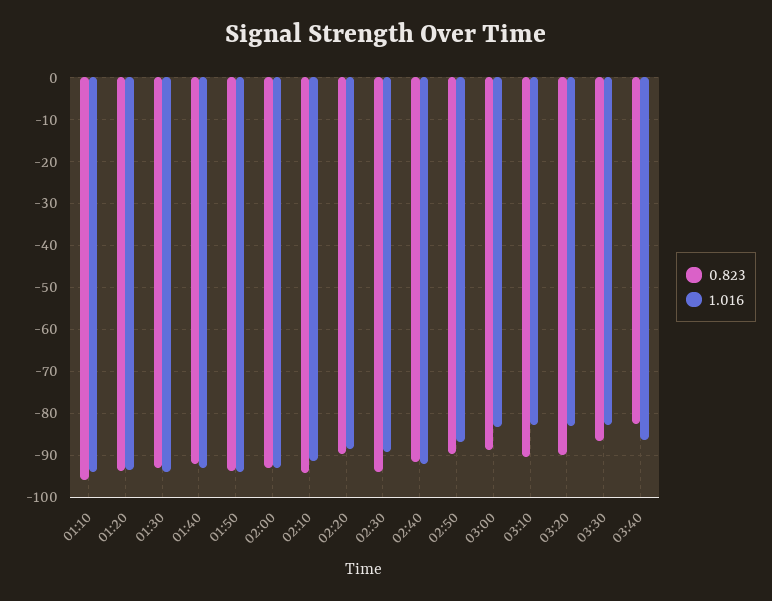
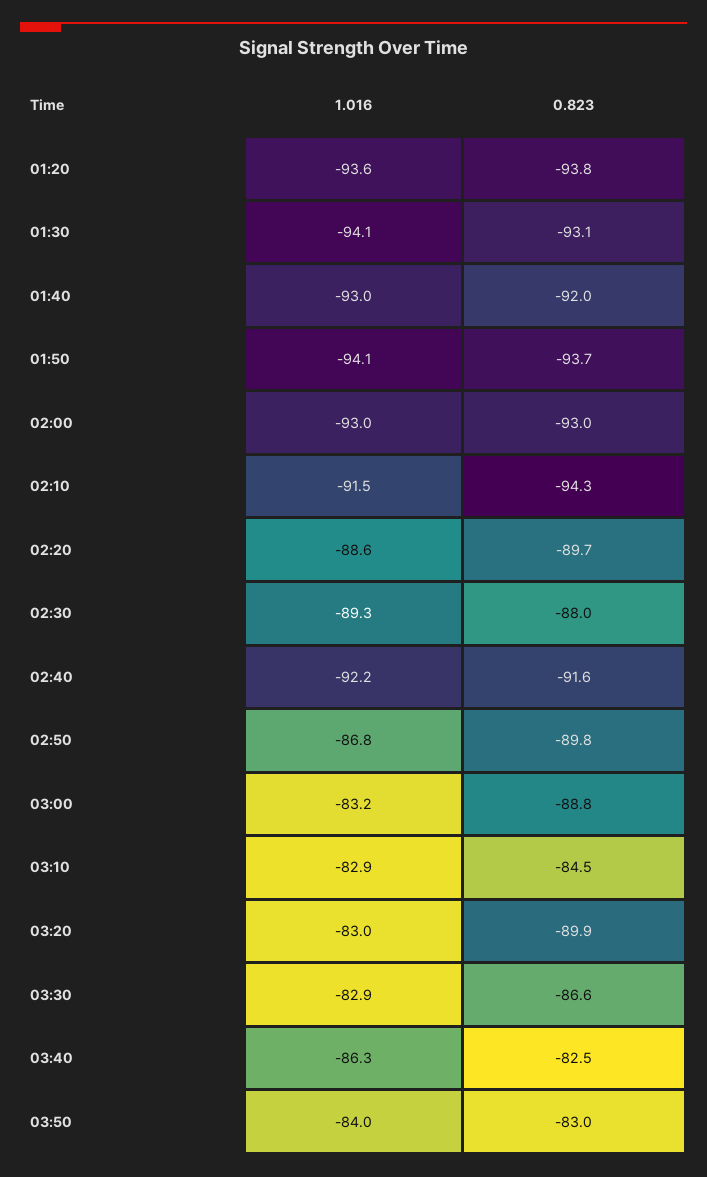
0.823, 01:10: -96 -> none
1.016, 01:10: -94 -> none
0.823, 02:30: -94 -> -88
0.823, 03:10: -90 -> -84.5
1.016, 03:50: none -> -84
0.823, 03:50: none -> -83

